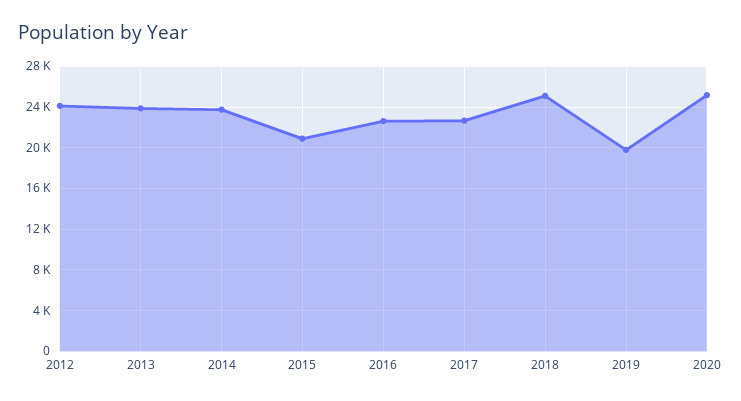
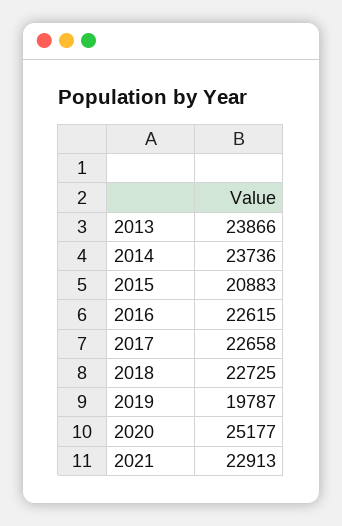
2012: 24000 -> none
2018: 25000 -> 22725
2021: none -> 22913

